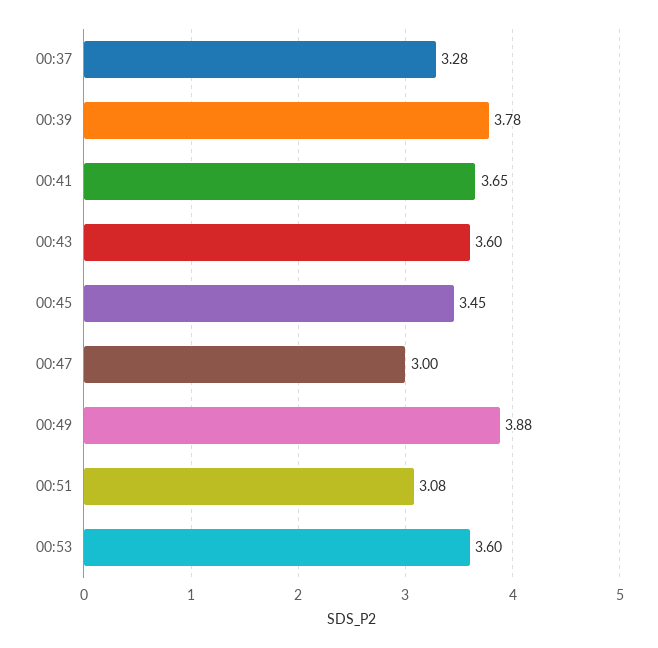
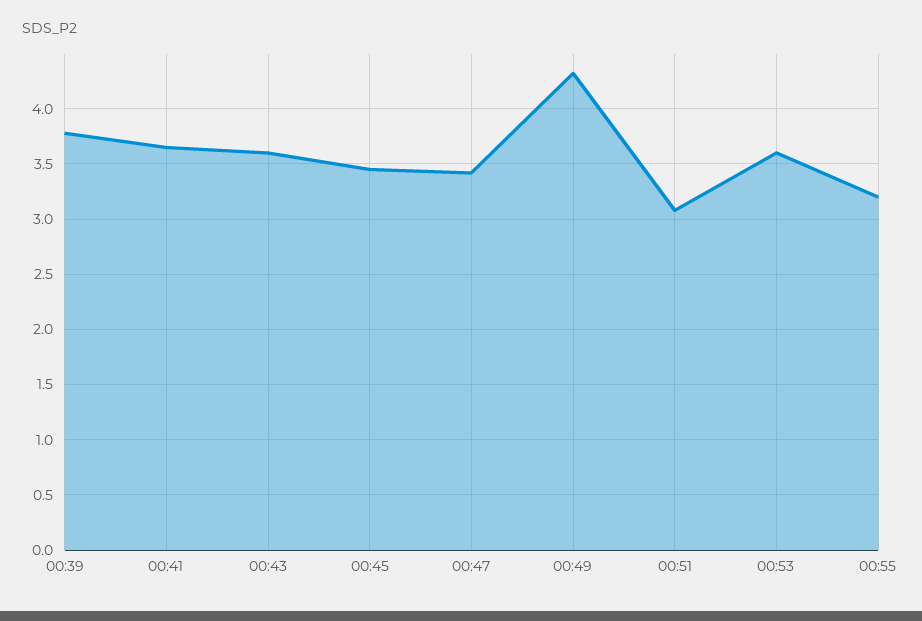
00:37: 3.28 -> none
00:47: 3 -> 3.4
00:49: 3.88 -> 4.3
00:55: none -> 3.2

